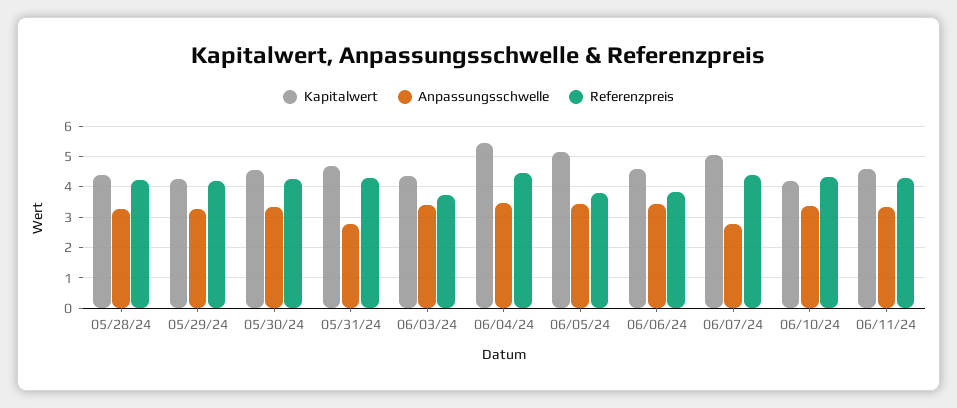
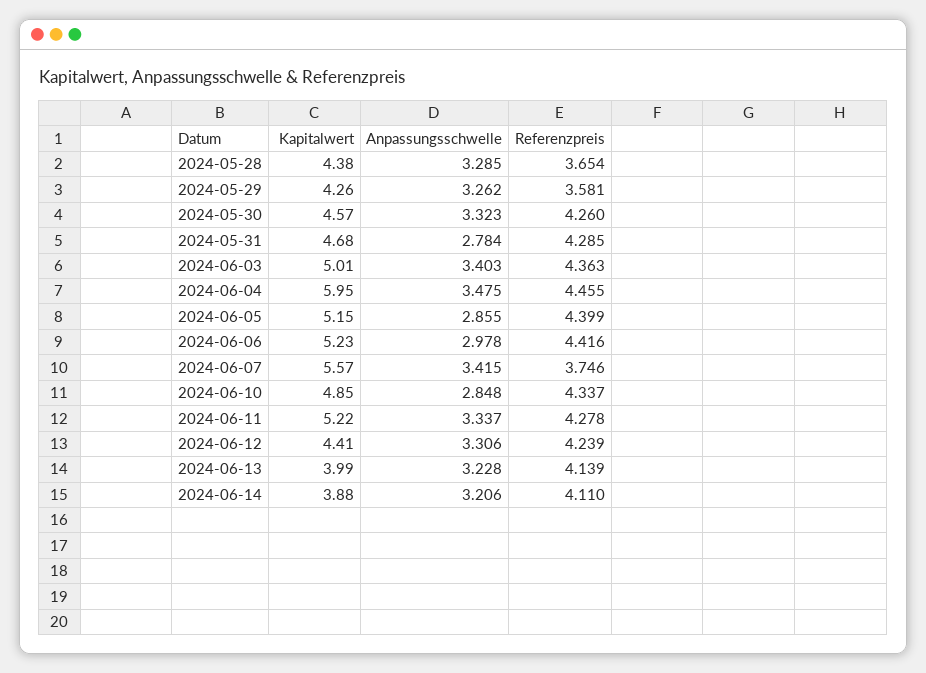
Referenzpreis, 05/28/24: 4.2 -> 3.654
Referenzpreis, 05/29/24: 4.2 -> 3.581
Kapitalwert, 06/03/24: 4.4 -> 5.01
Referenzpreis, 06/03/24: 3.8 -> 4.363
Kapitalwert, 06/04/24: 5.4 -> 5.95
Anpassungsschwelle, 06/05/24: 3.4 -> 2.855
Referenzpreis, 06/05/24: 3.8 -> 4.399
Kapitalwert, 06/06/24: 4.6 -> 5.23
Anpassungsschwelle, 06/06/24: 3.4 -> 2.978
Referenzpreis, 06/06/24: 3.8 -> 4.416
Kapitalwert, 06/07/24: 5 -> 5.57
Anpassungsschwelle, 06/07/24: 2.8 -> 3.415
Referenzpreis, 06/07/24: 4.4 -> 3.746
Kapitalwert, 06/10/24: 4.2 -> 4.85
Anpassungsschwelle, 06/10/24: 3.4 -> 2.848
Kapitalwert, 06/11/24: 4.6 -> 5.22
Kapitalwert, 2024-06-12: none -> 4.41
Anpassungsschwelle, 2024-06-12: none -> 3.306
Referenzpreis, 2024-06-12: none -> 4.239
Kapitalwert, 2024-06-13: none -> 3.99
Anpassungsschwelle, 2024-06-13: none -> 3.228
Referenzpreis, 2024-06-13: none -> 4.139
Kapitalwert, 2024-06-14: none -> 3.88
Anpassungsschwelle, 2024-06-14: none -> 3.206
Referenzpreis, 2024-06-14: none -> 4.11

